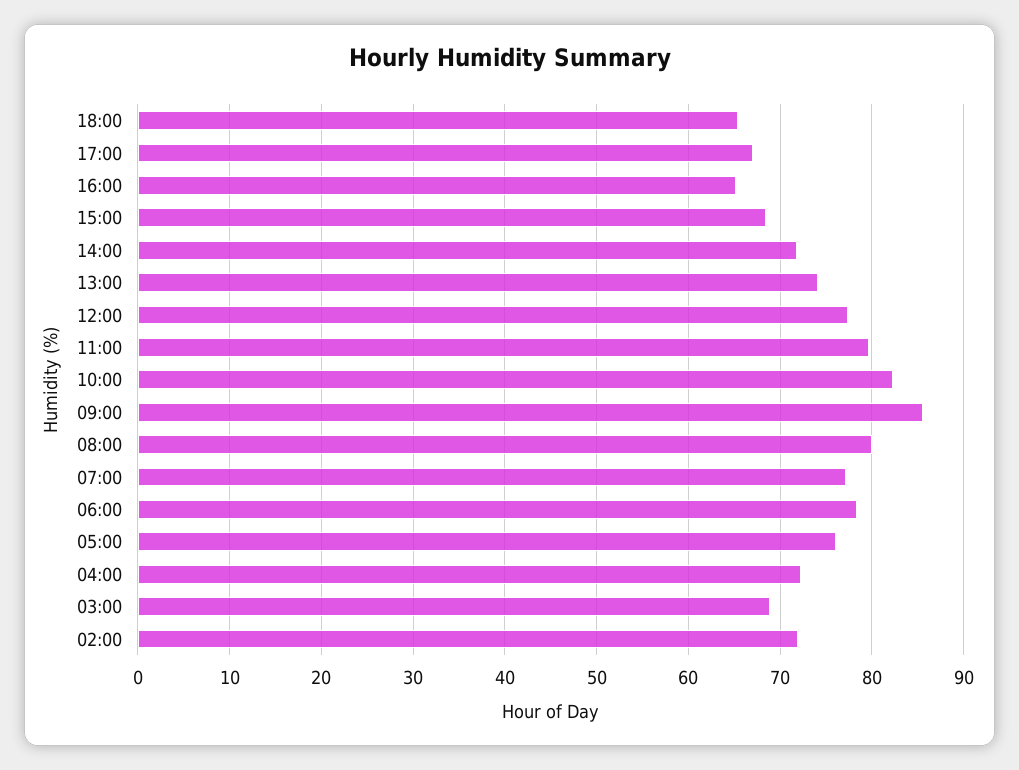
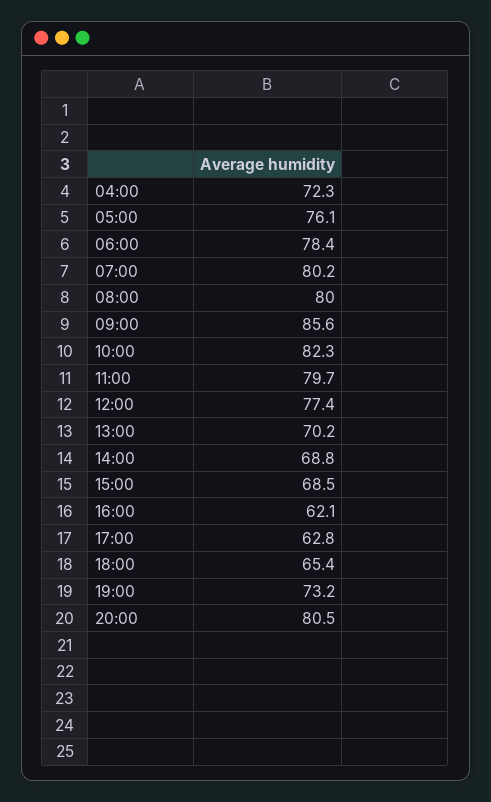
17:00: 67 -> 62.8
16:00: 65 -> 62.1
14:00: 72 -> 68.8
13:00: 74 -> 70.2
07:00: 77 -> 80.2
03:00: 69 -> none
02:00: 72 -> none
19:00: none -> 73.2
20:00: none -> 80.5

